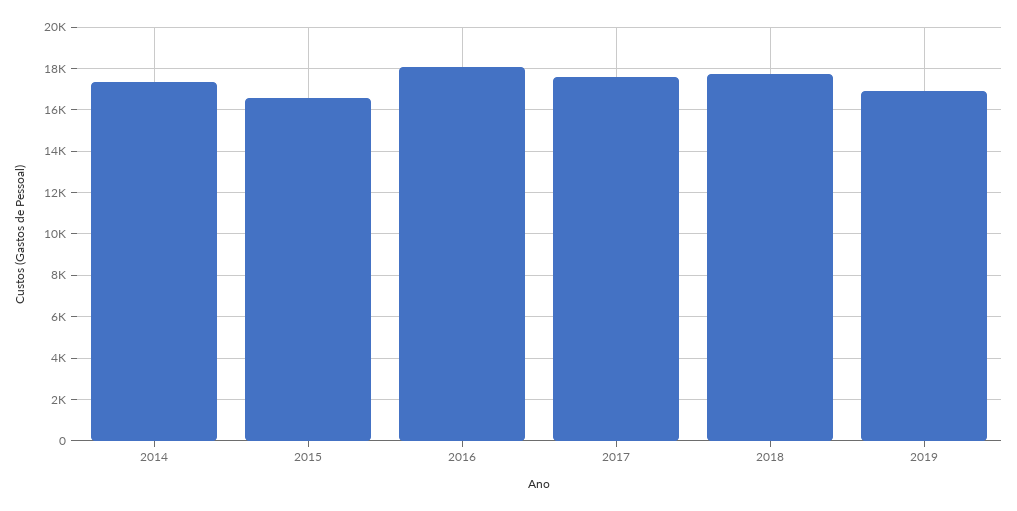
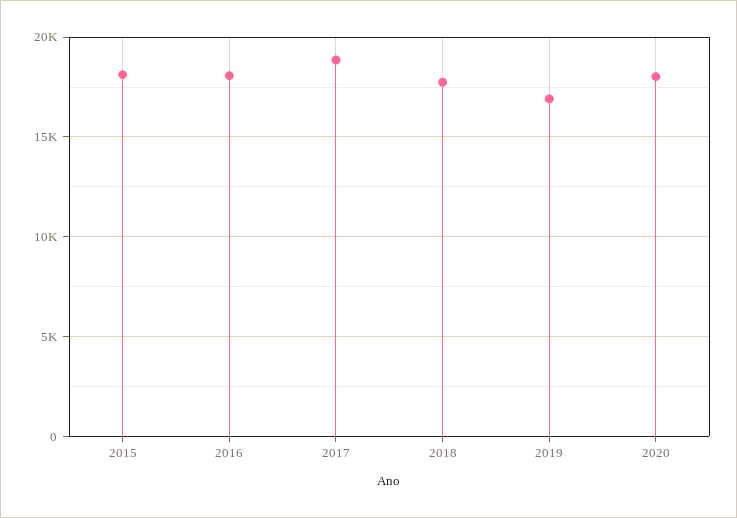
2014: 17500 -> none
2015: 16500 -> 18000
2017: 17500 -> 19000
2020: none -> 18000

